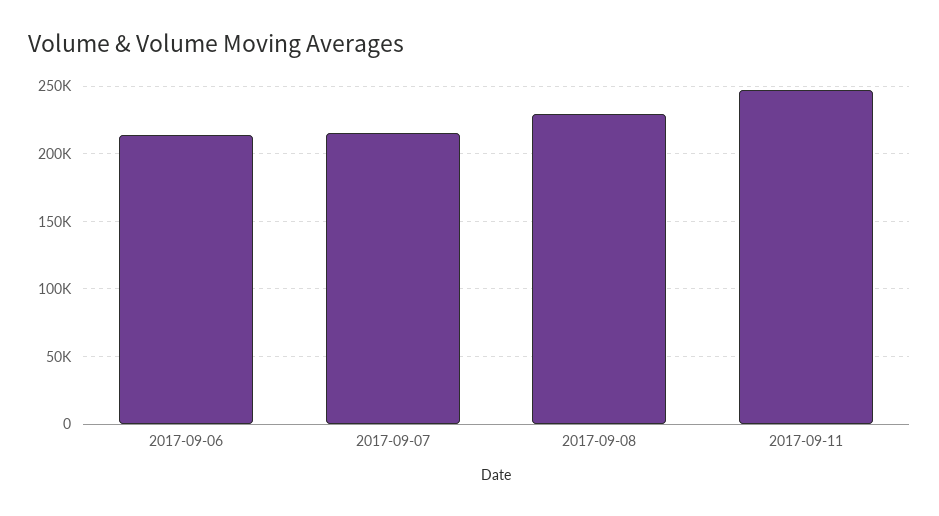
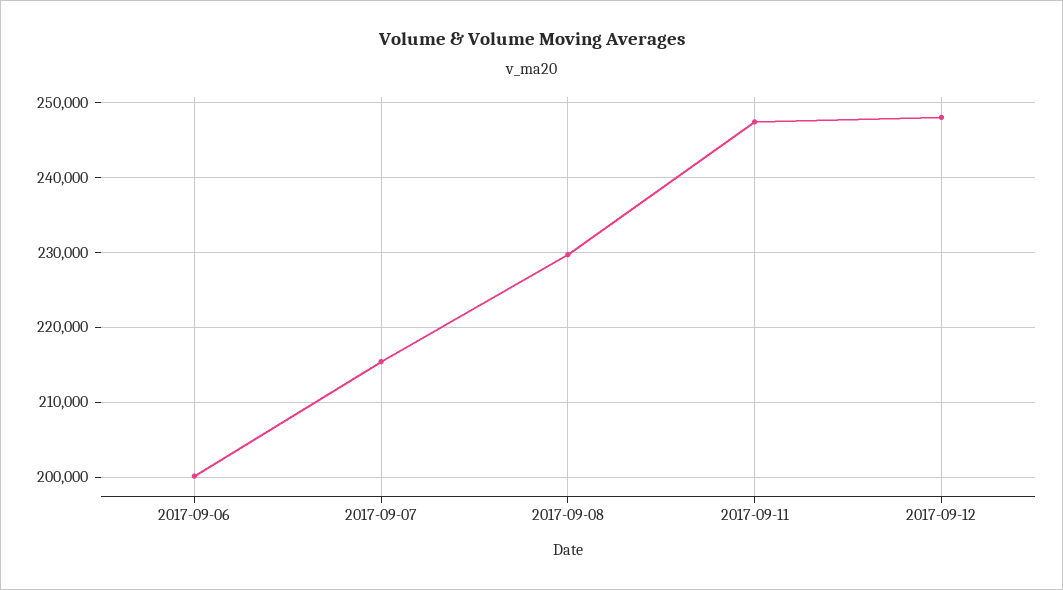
2017-09-06: 215000 -> 200000
2017-09-12: none -> 248000

